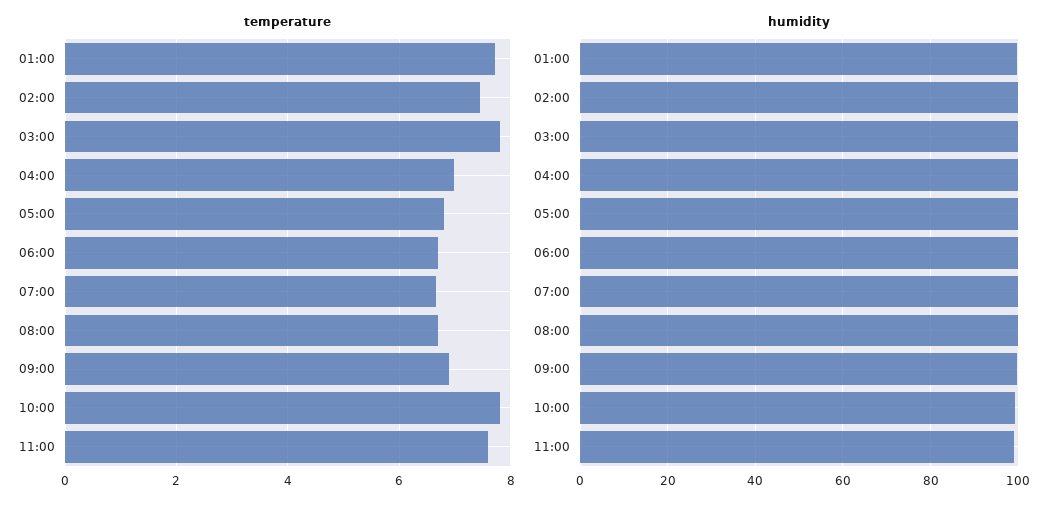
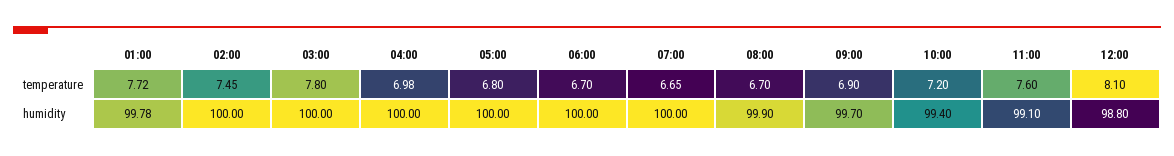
temperature, 10:00: 7.8 -> 7.2
temperature, 12:00: none -> 8.1
humidity, 12:00: none -> 98.8

